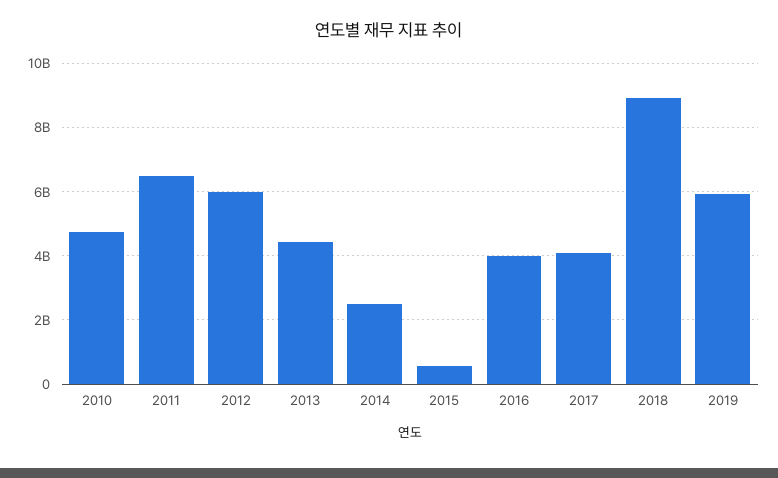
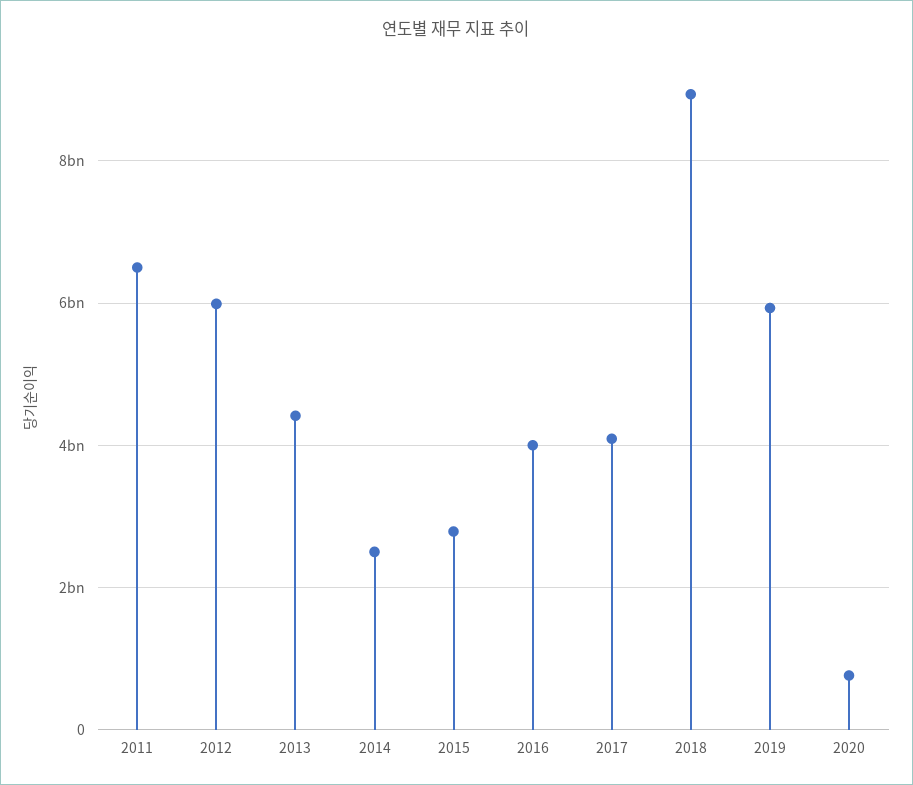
2010: 4800000000 -> none
2015: 600000000 -> 2800000000
2020: none -> 800000000

